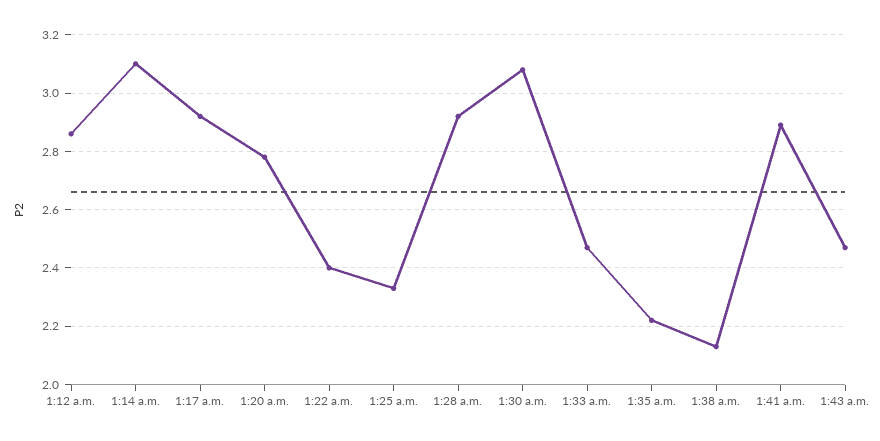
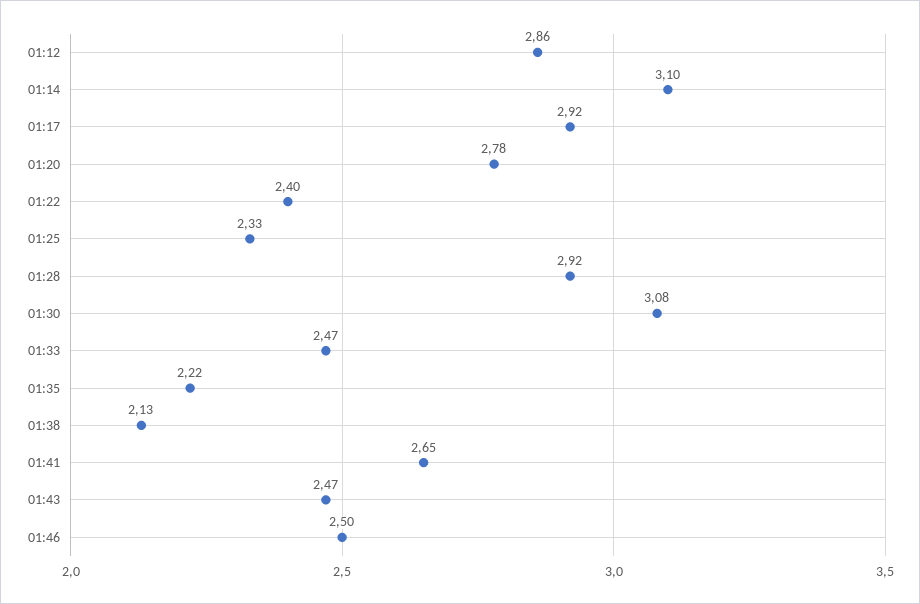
1:41 a.m.: 2.9 -> 2.65
01:46: none -> 2.5

